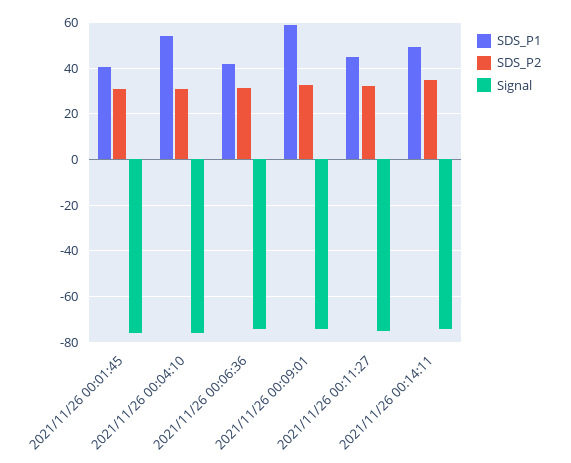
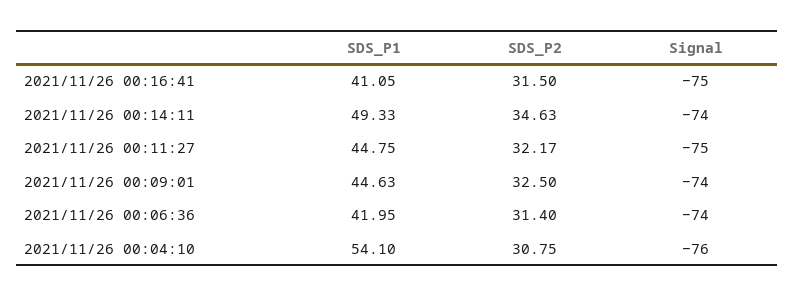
SDS_P1, 2021/11/26 00:01:45: 40 -> none
SDS_P2, 2021/11/26 00:01:45: 30 -> none
Signal, 2021/11/26 00:01:45: -75 -> none
SDS_P1, 2021/11/26 00:09:01: 60 -> 44.63
SDS_P1, 2021/11/26 00:16:41: none -> 41.05
SDS_P2, 2021/11/26 00:16:41: none -> 31.5
Signal, 2021/11/26 00:16:41: none -> -75

